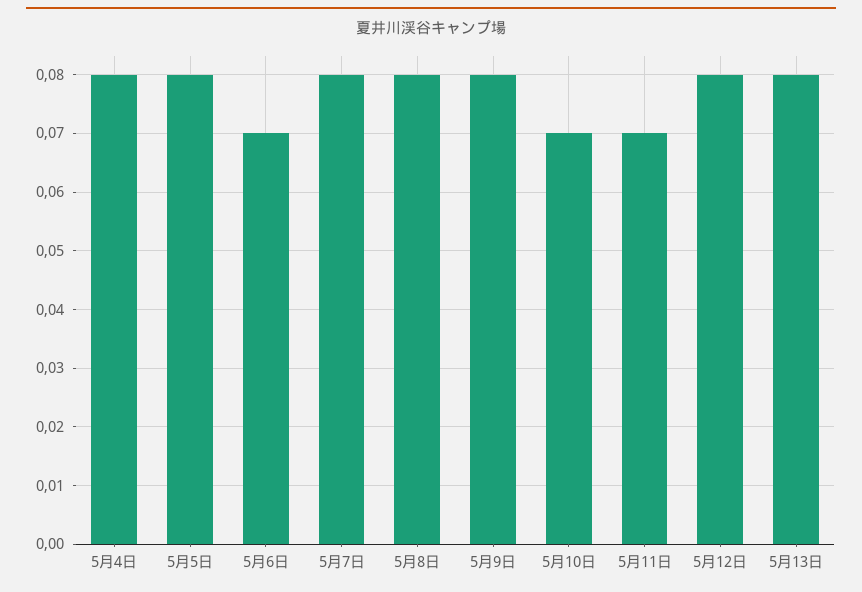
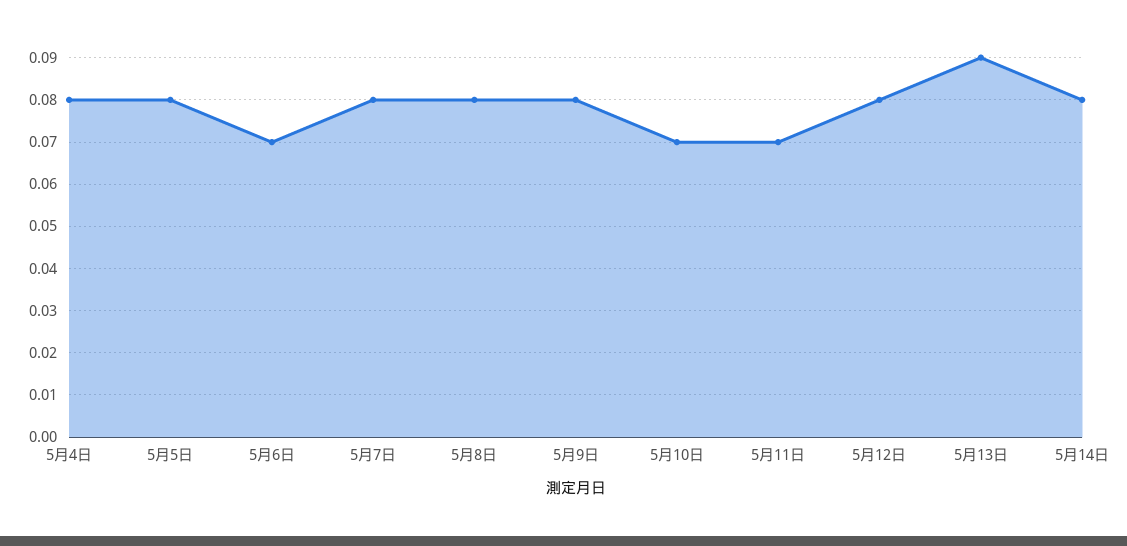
5月13日: 0.08 -> 0.09
5月14日: none -> 0.08

